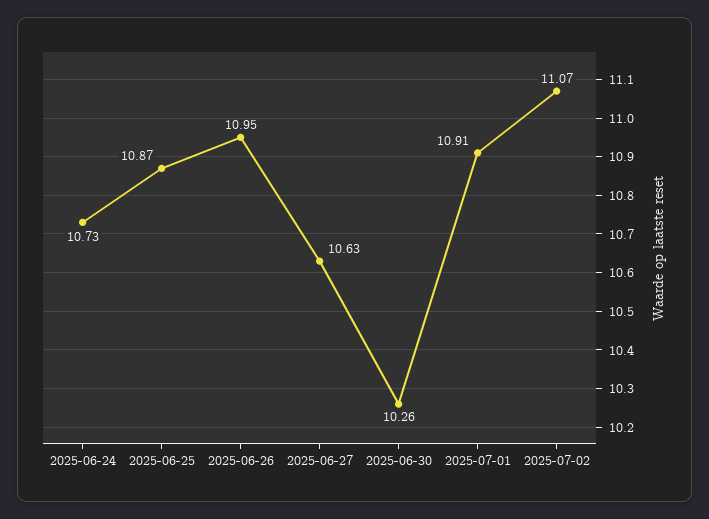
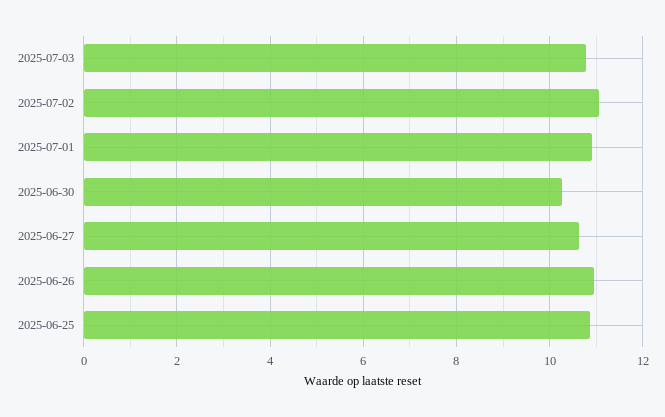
2025-06-24: 10.73 -> none
2025-07-03: none -> 10.8

